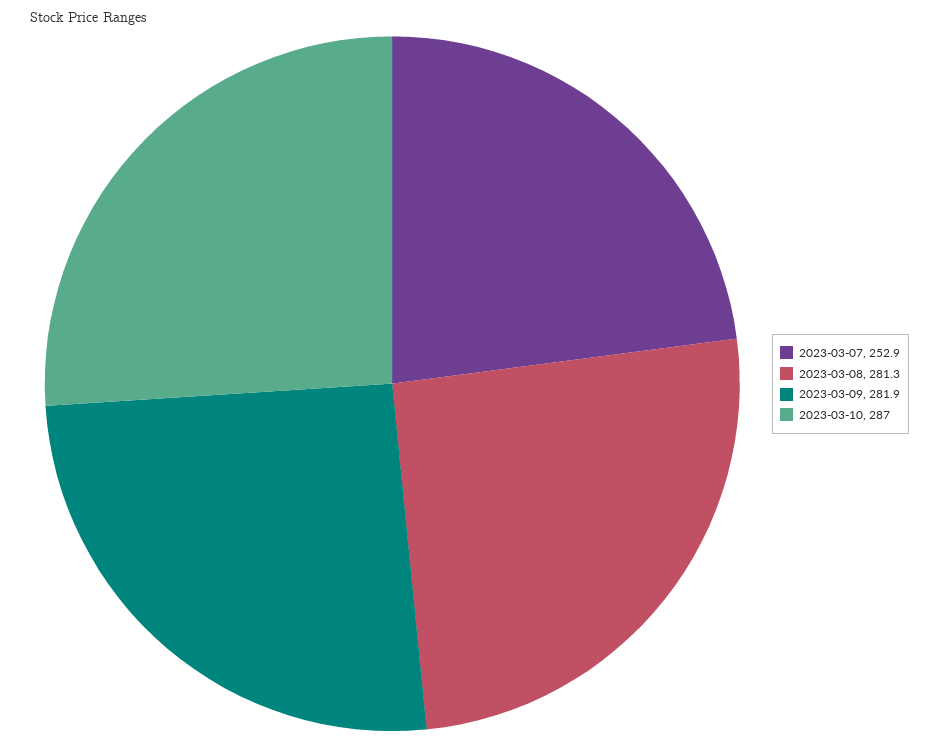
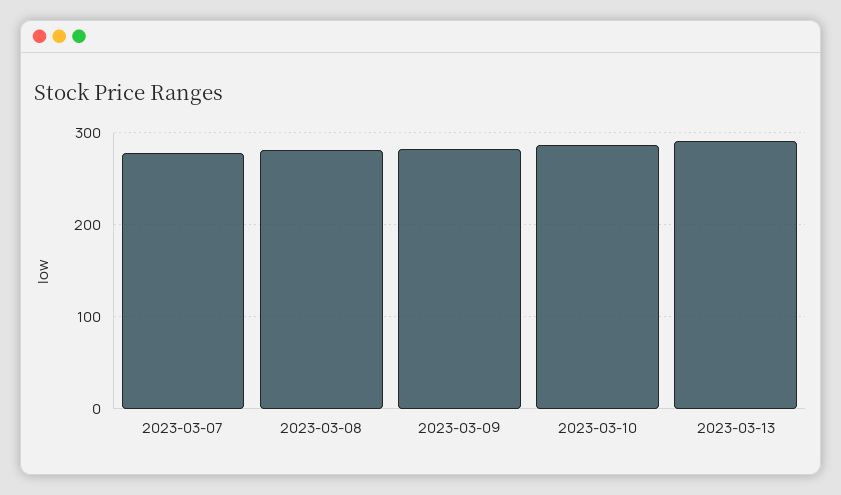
2023-03-07: 252.9 -> 280
2023-03-13: none -> 290

